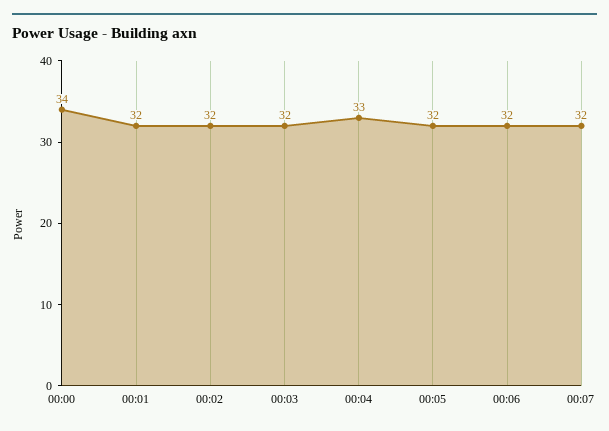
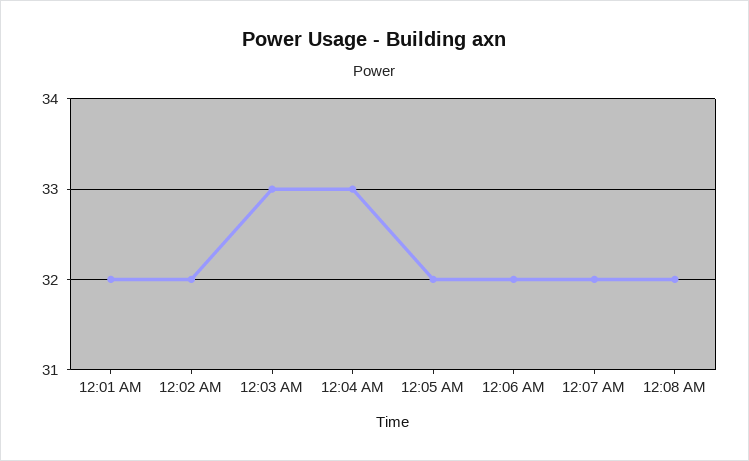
00:00: 34 -> none
00:03: 32 -> 33
12:08 AM: none -> 32

